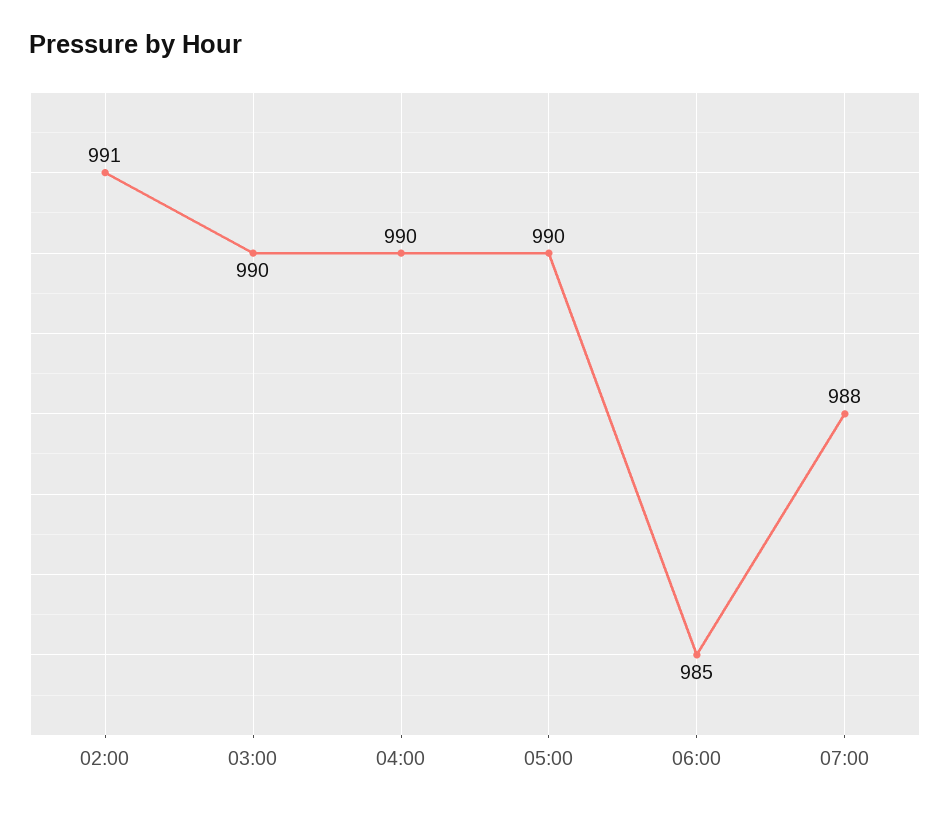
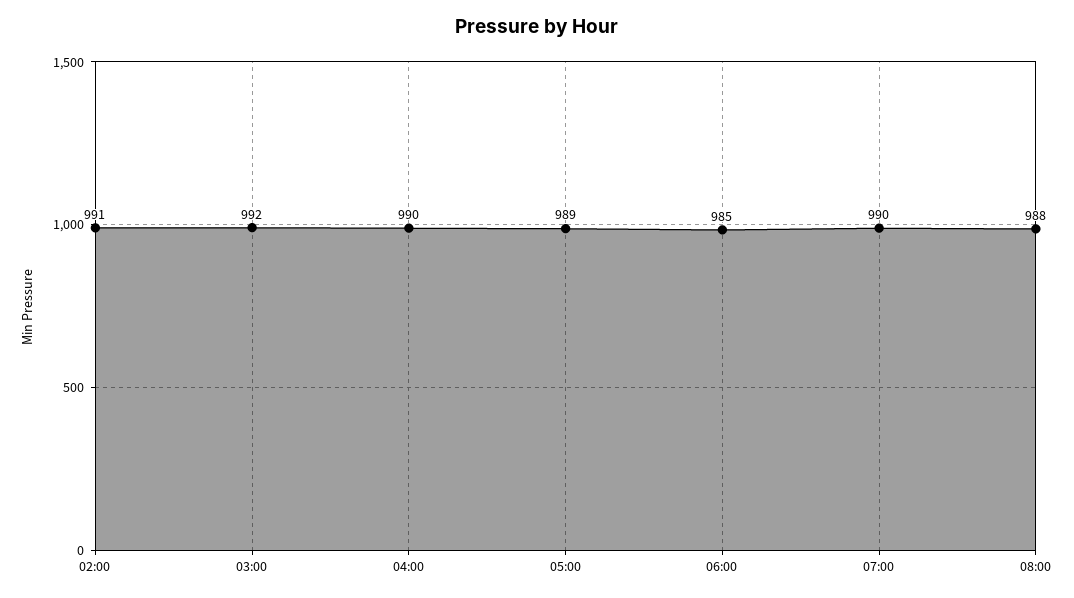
03:00: 990 -> 992
05:00: 990 -> 989
07:00: 988 -> 990
08:00: none -> 988

